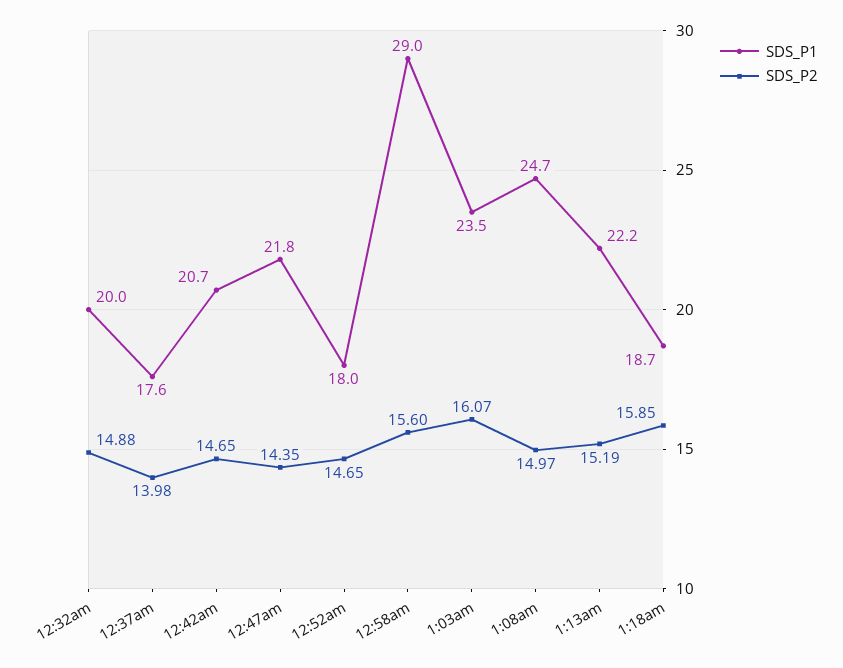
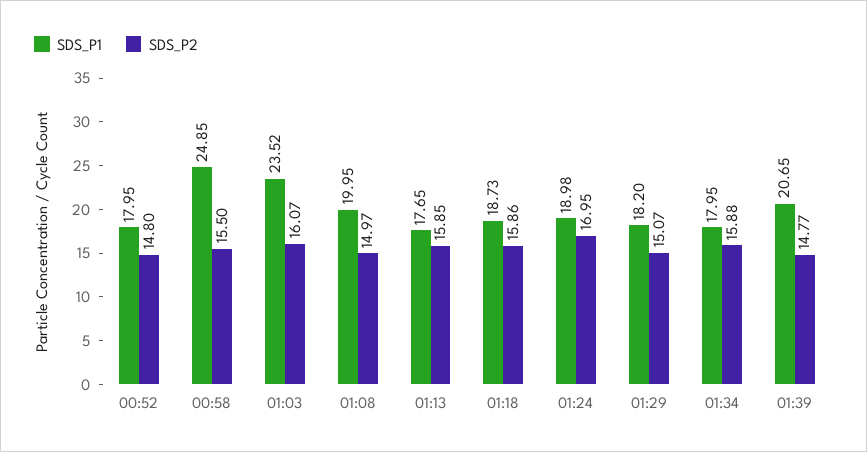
SDS_P1, 12:32am: 20 -> none
SDS_P2, 12:32am: 14.88 -> none
SDS_P1, 12:37am: 17.6 -> none
SDS_P2, 12:37am: 13.98 -> none
SDS_P1, 12:42am: 20.7 -> none
SDS_P2, 12:42am: 14.65 -> none
SDS_P1, 12:47am: 21.8 -> none
SDS_P2, 12:47am: 14.35 -> none
SDS_P2, 12:52am: 14.65 -> 14.8
SDS_P1, 12:58am: 29 -> 24.85
SDS_P2, 12:58am: 15.6 -> 15.5
SDS_P1, 1:08am: 24.7 -> 19.95
SDS_P1, 1:13am: 22.2 -> 17.65
SDS_P2, 1:13am: 15.19 -> 15.85
SDS_P2, 1:18am: 15.85 -> 15.86
SDS_P1, 01:24: none -> 18.98
SDS_P2, 01:24: none -> 16.95
SDS_P1, 01:29: none -> 18.2
SDS_P2, 01:29: none -> 15.07
SDS_P1, 01:34: none -> 17.95
SDS_P2, 01:34: none -> 15.88
SDS_P1, 01:39: none -> 20.65
SDS_P2, 01:39: none -> 14.77

